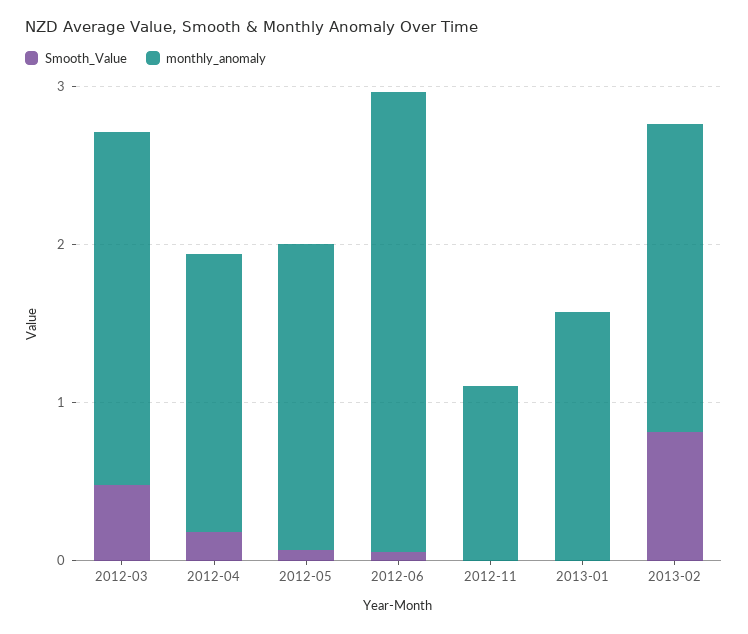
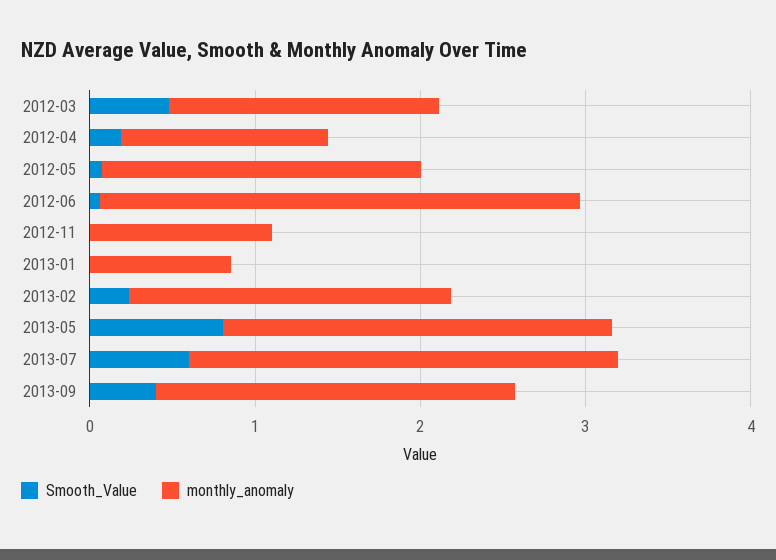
monthly_anomaly, 2012-03: 2.2 -> 1.6
monthly_anomaly, 2012-04: 1.8 -> 1.2
monthly_anomaly, 2013-01: 1.6 -> 0.8
Smooth_Value, 2013-02: 0.8 -> 0.2
Smooth_Value, 2013-05: none -> 0.8
monthly_anomaly, 2013-05: none -> 2.4
Smooth_Value, 2013-07: none -> 0.6
monthly_anomaly, 2013-07: none -> 2.6
Smooth_Value, 2013-09: none -> 0.4
monthly_anomaly, 2013-09: none -> 2.2

